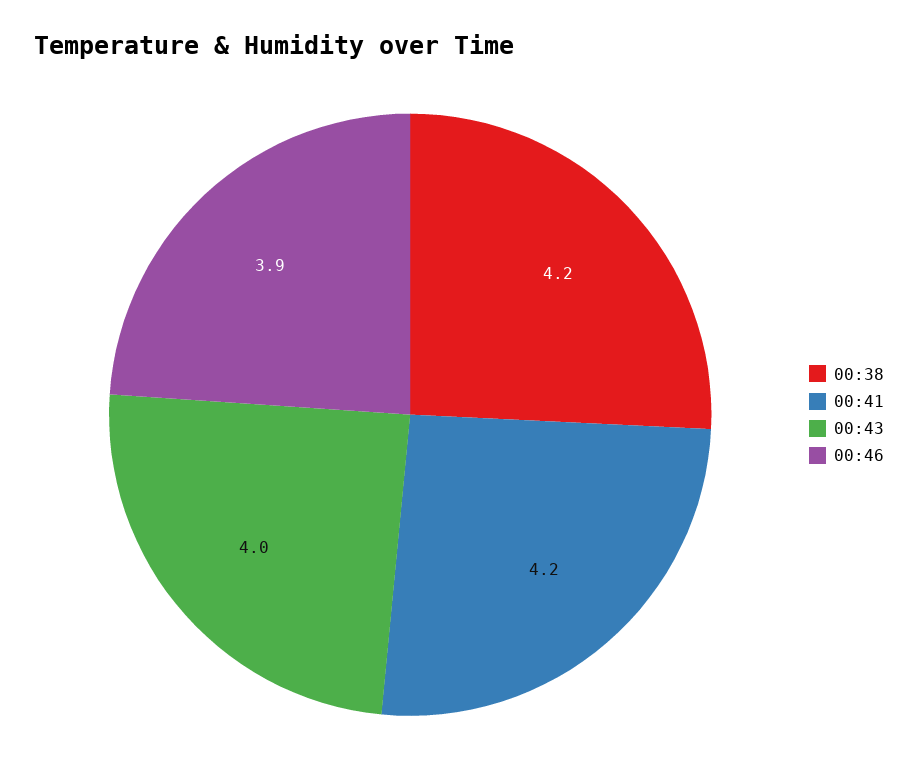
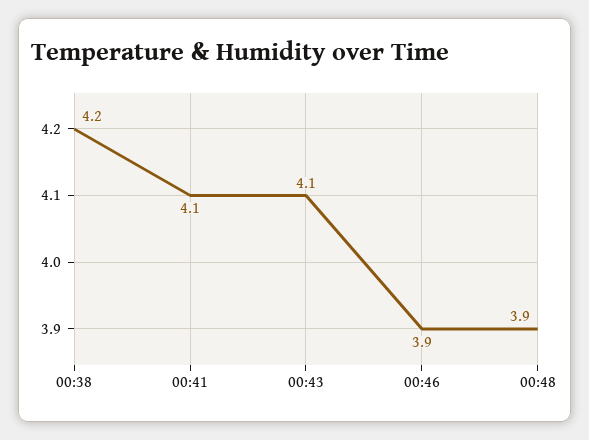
00:41: 4.2 -> 4.1
00:43: 4 -> 4.1
00:48: none -> 3.9

